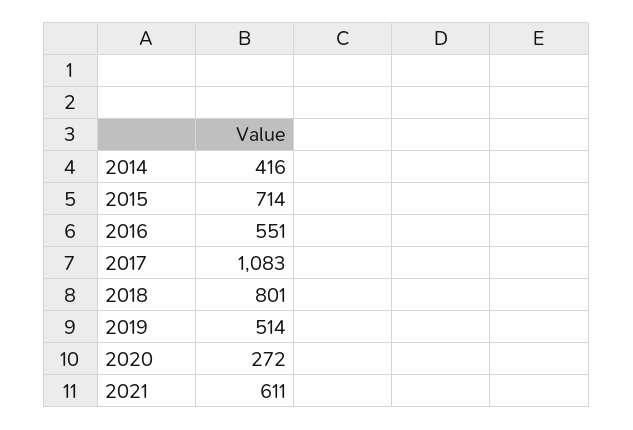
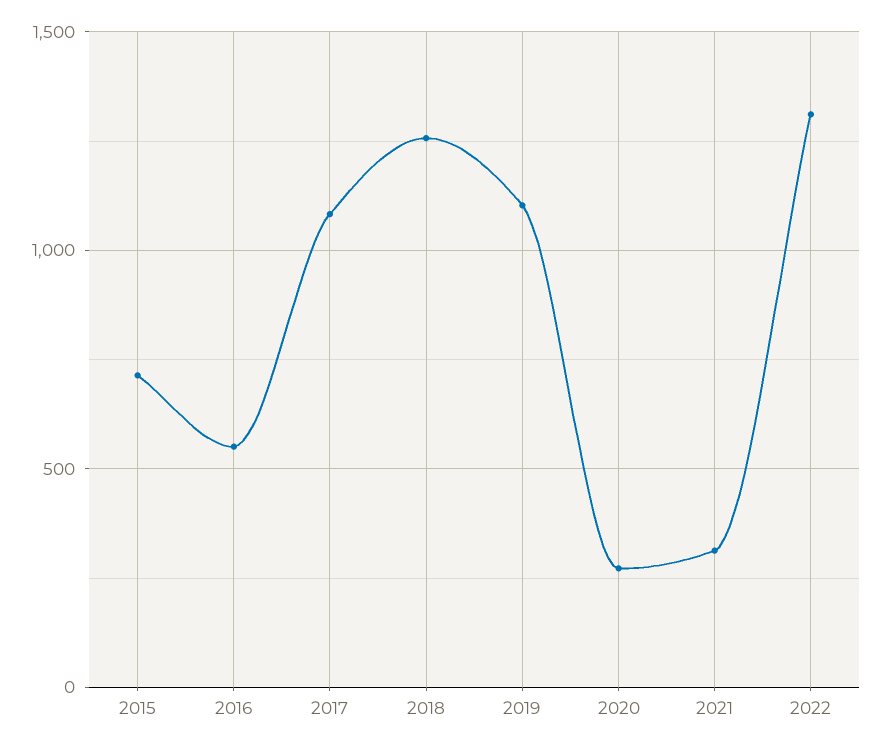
2014: 416 -> none
2018: 801 -> 1250
2019: 514 -> 1100
2021: 611 -> 300
2022: none -> 1300

